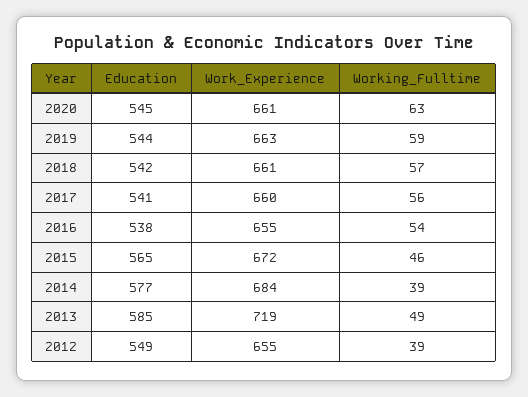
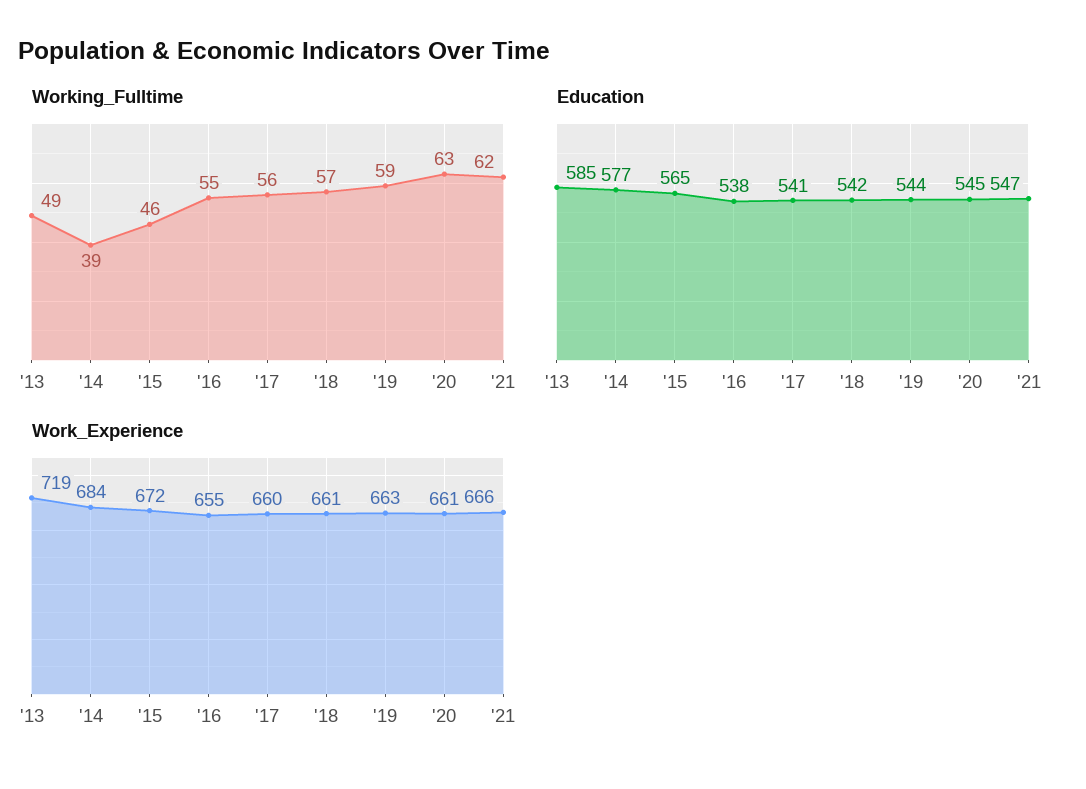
Working_Fulltime, 2016: 54 -> 55
Education, 2012: 549 -> none
Work_Experience, 2012: 655 -> none
Working_Fulltime, 2012: 39 -> none
Working_Fulltime, '21: none -> 62
Education, '21: none -> 547
Work_Experience, '21: none -> 666

